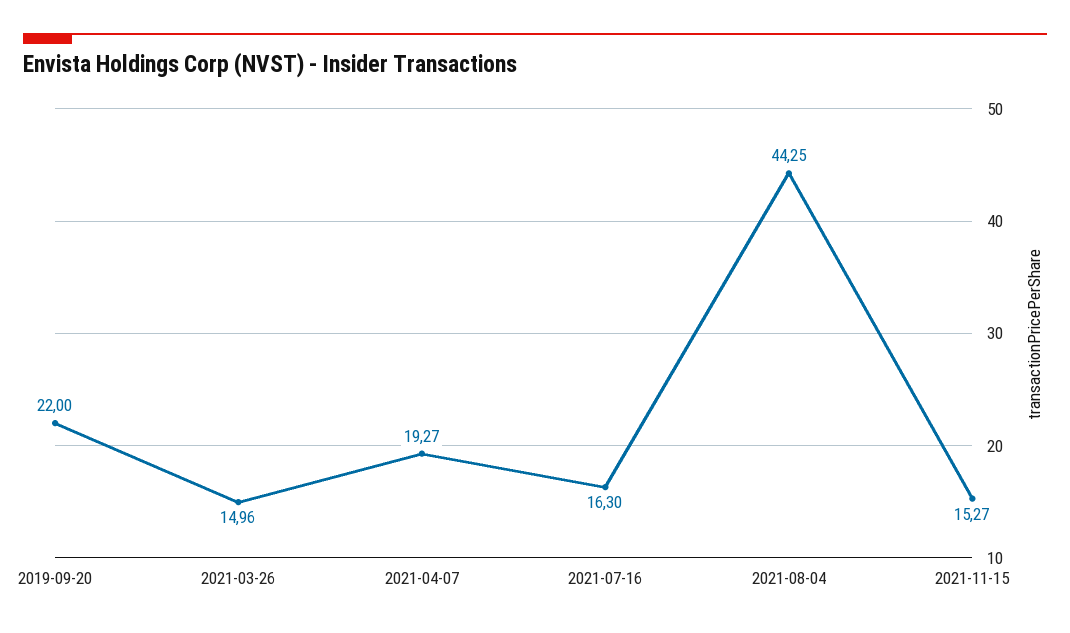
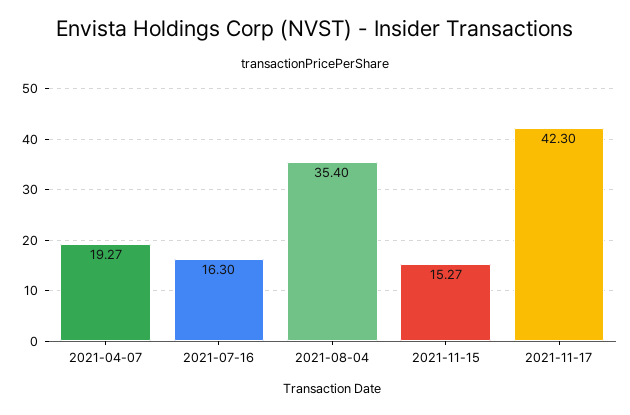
2019-09-20: 22 -> none
2021-03-26: 14.96 -> none
2021-08-04: 44.25 -> 35.4
2021-11-17: none -> 42.3

